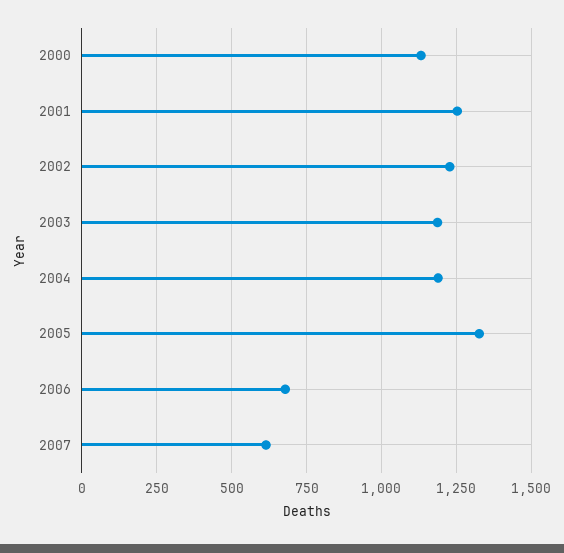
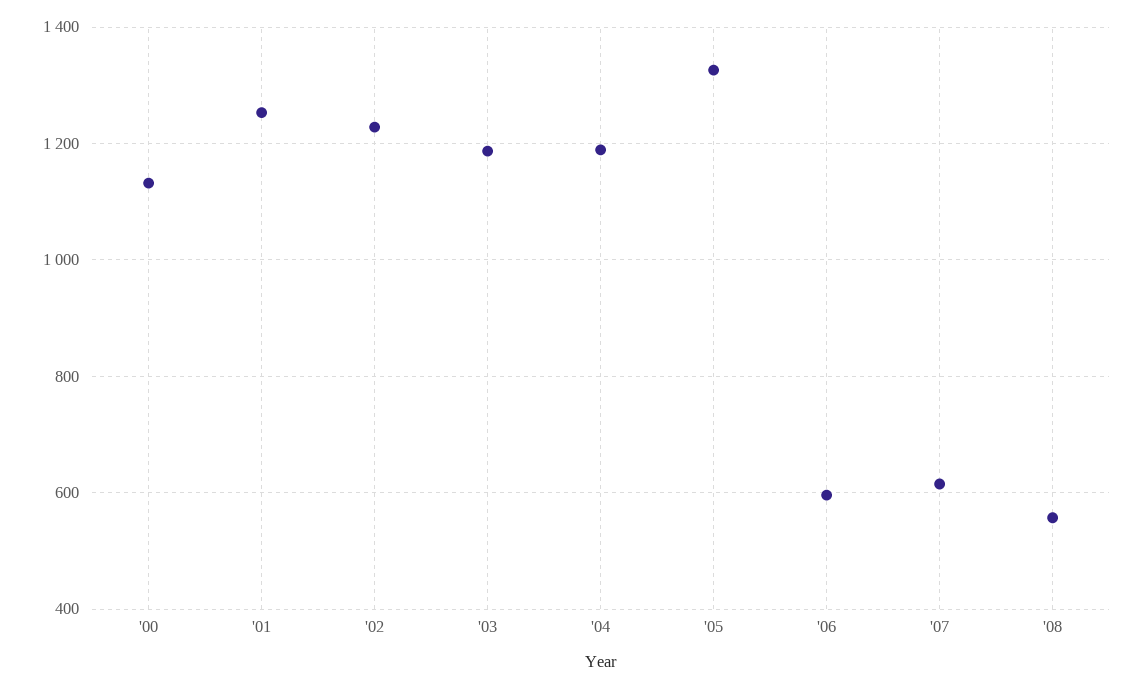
2006: 675 -> 600
'08: none -> 560

